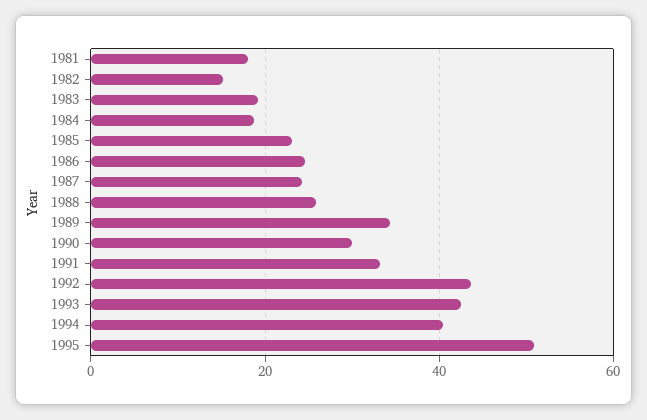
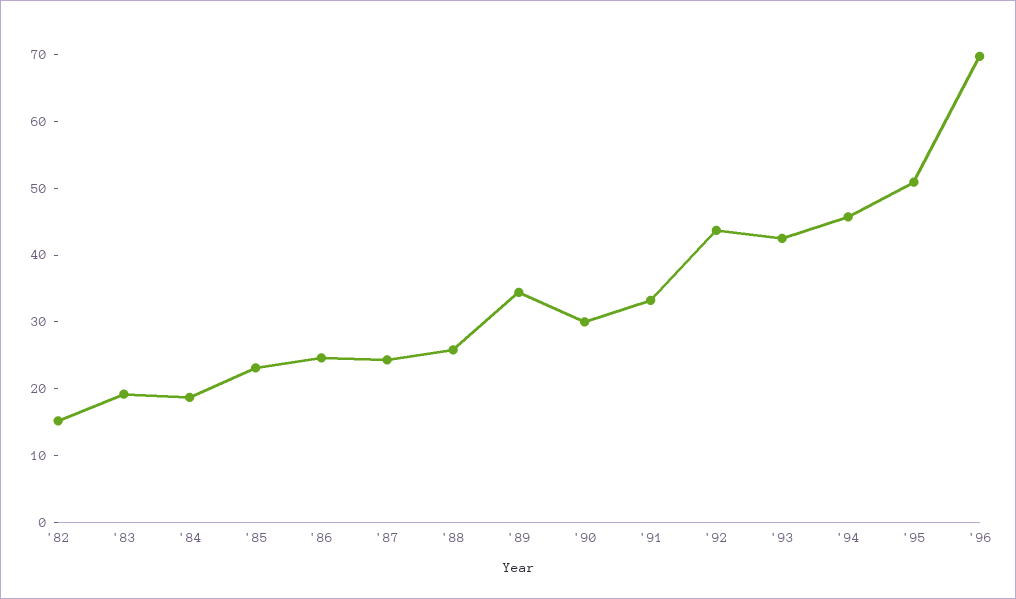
1981: 18 -> none
1994: 40 -> 46
'96: none -> 70

